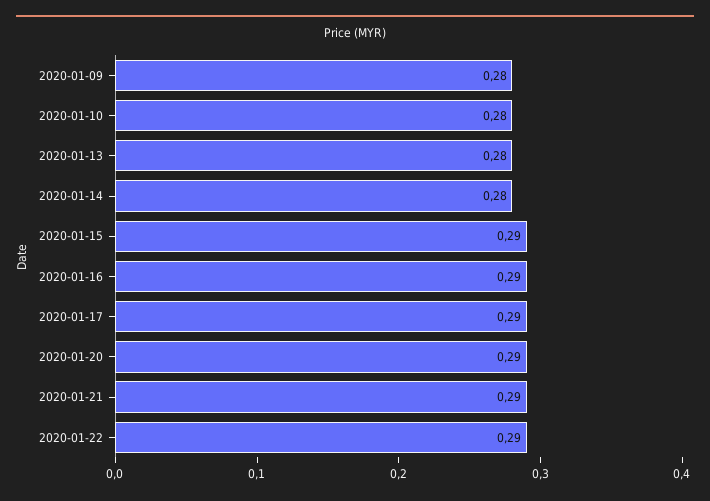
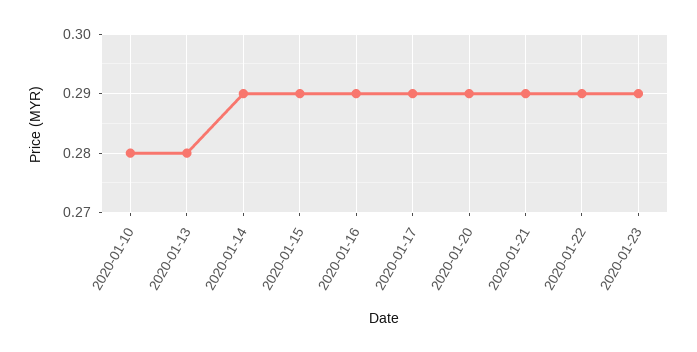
2020-01-09: 0.28 -> none
2020-01-14: 0.28 -> 0.29
2020-01-23: none -> 0.29

